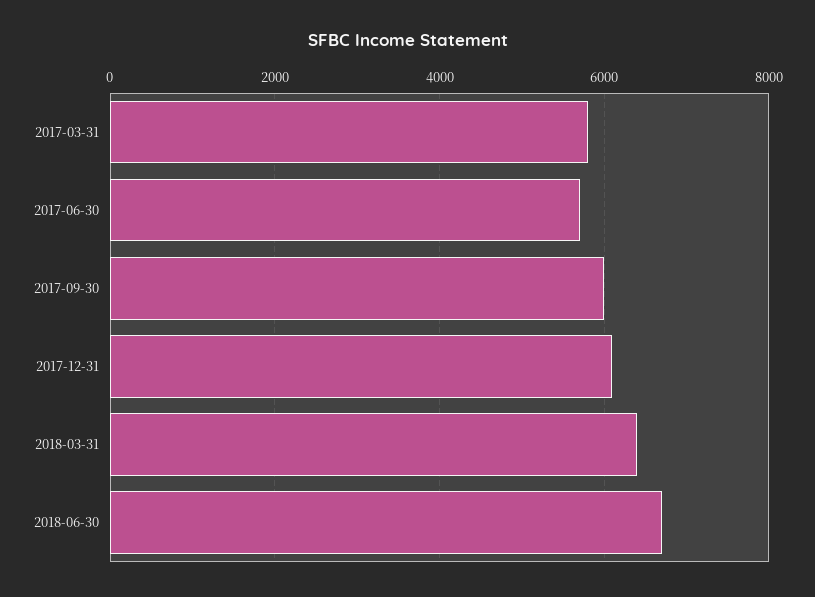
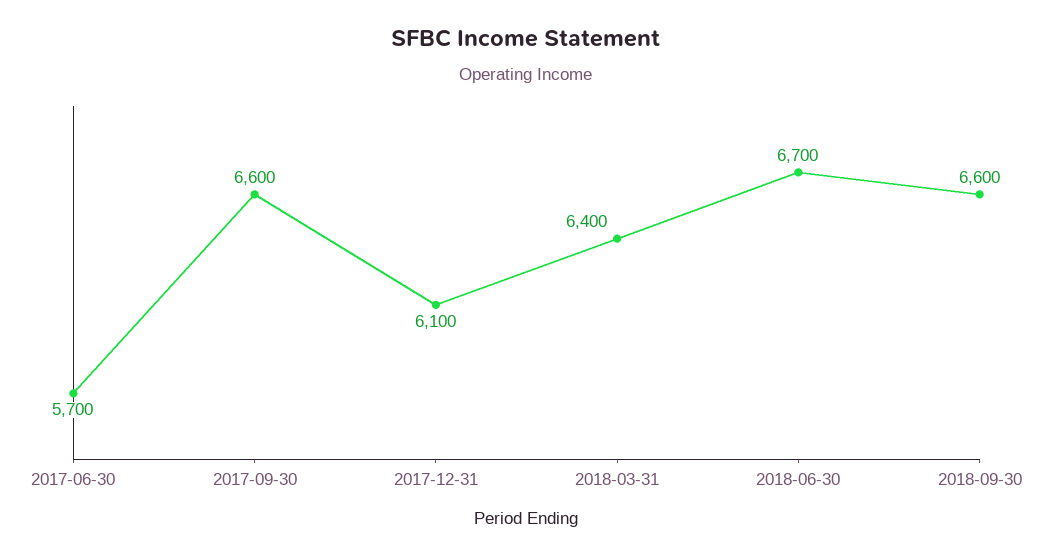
2017-03-31: 5800 -> none
2017-09-30: 6000 -> 6600
2018-09-30: none -> 6600

